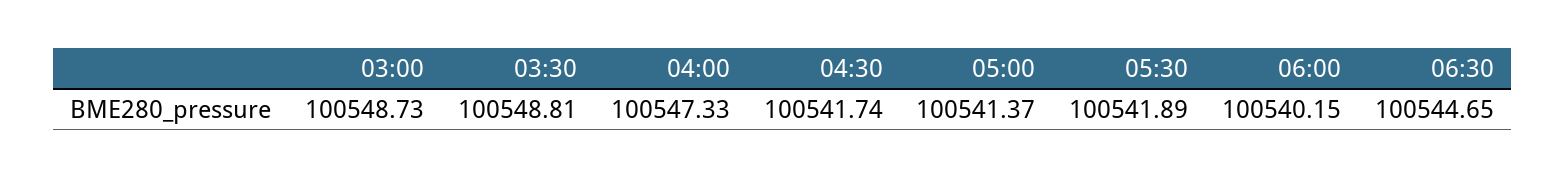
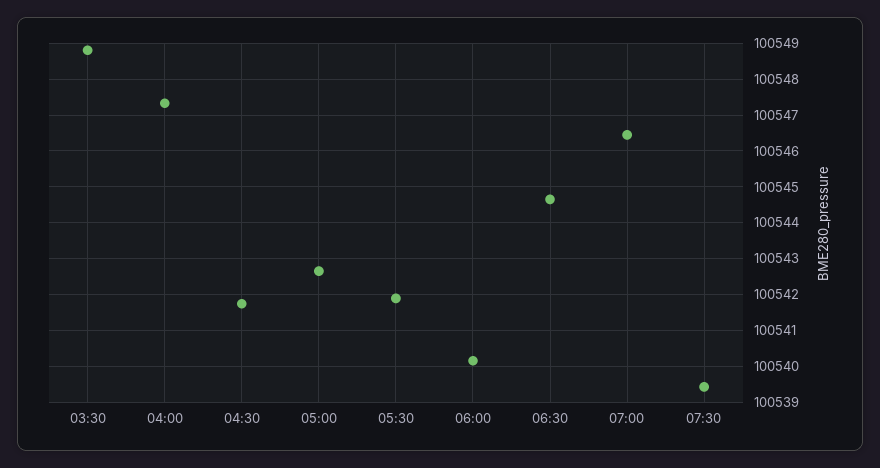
03:00: 100548.73 -> none
05:00: 100541.37 -> 100542.6
07:00: none -> 100546.4
07:30: none -> 100539.4

